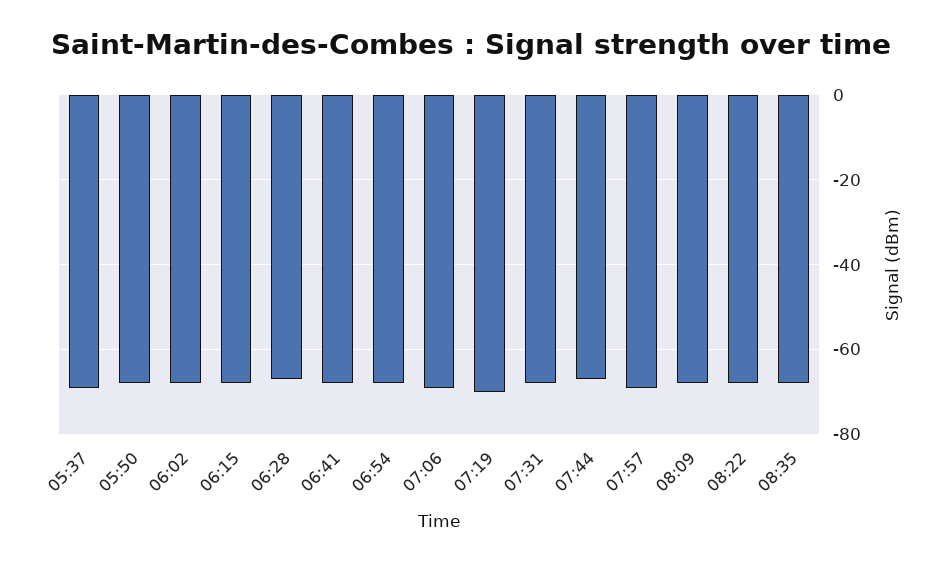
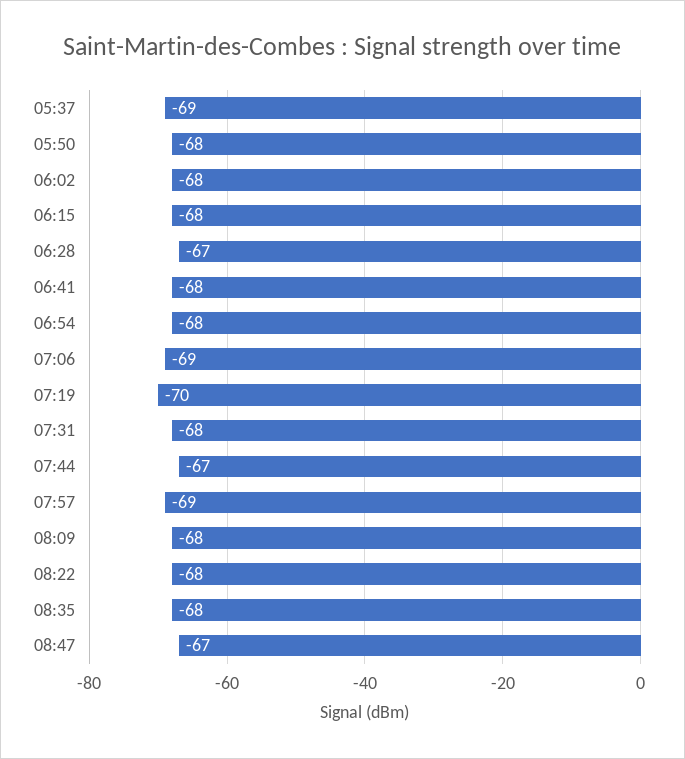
08:47: none -> -67

